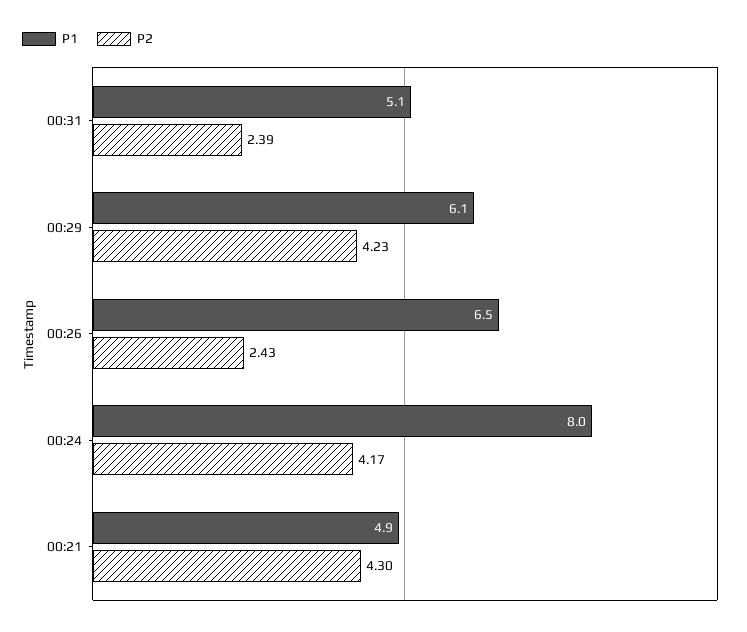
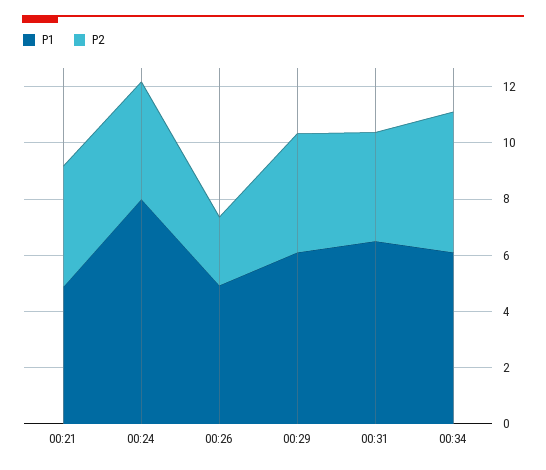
P1, 00:31: 5.1 -> 6.5
P2, 00:31: 2.39 -> 4
P1, 00:26: 6.5 -> 5
P1, 00:34: none -> 6
P2, 00:34: none -> 5

